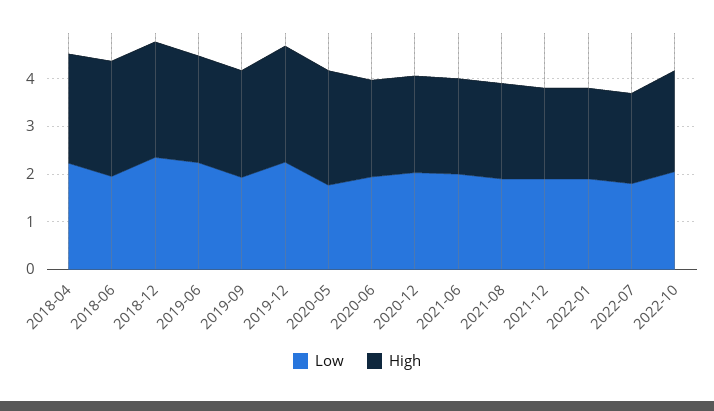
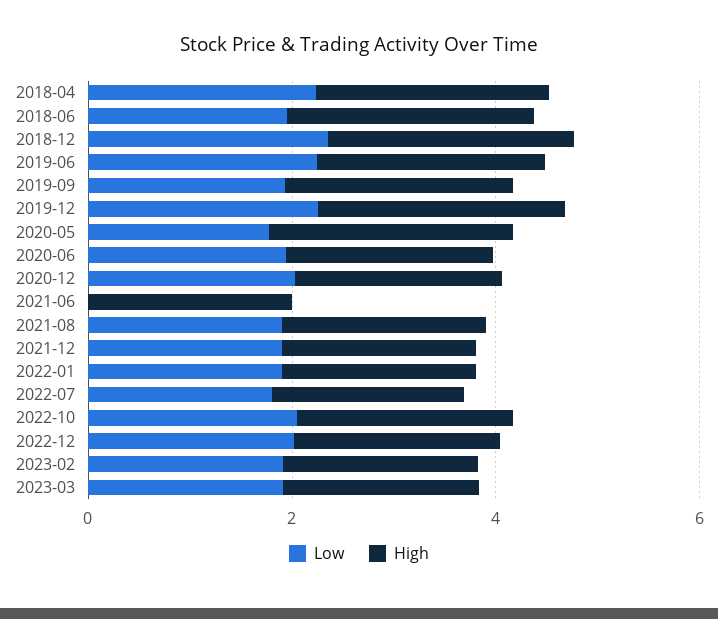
Low, 2021-06: 2 -> 0
Low, 2022-12: none -> 2
High, 2022-12: none -> 2
Low, 2023-02: none -> 2
High, 2023-02: none -> 2
Low, 2023-03: none -> 2
High, 2023-03: none -> 2

